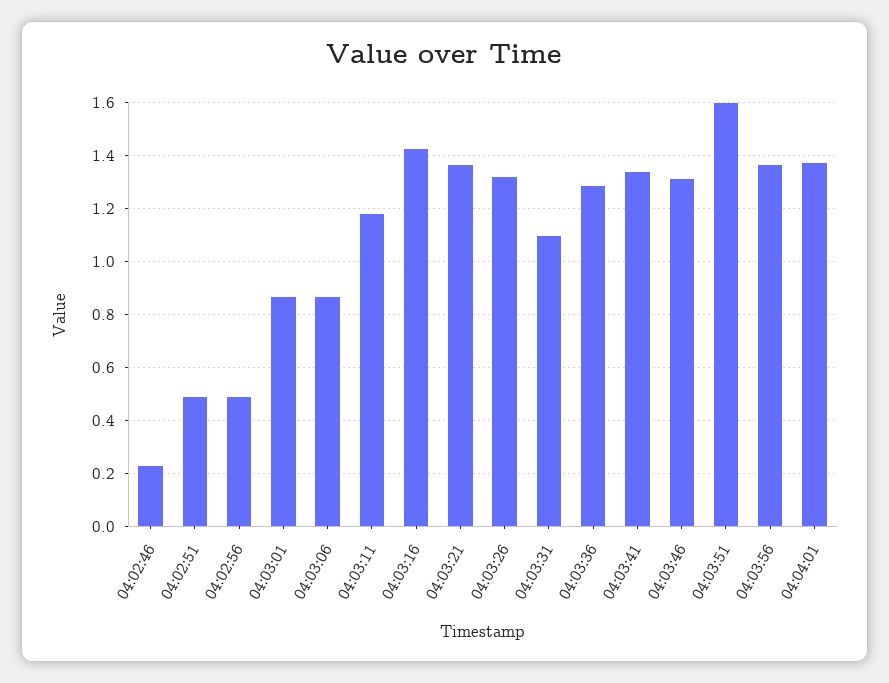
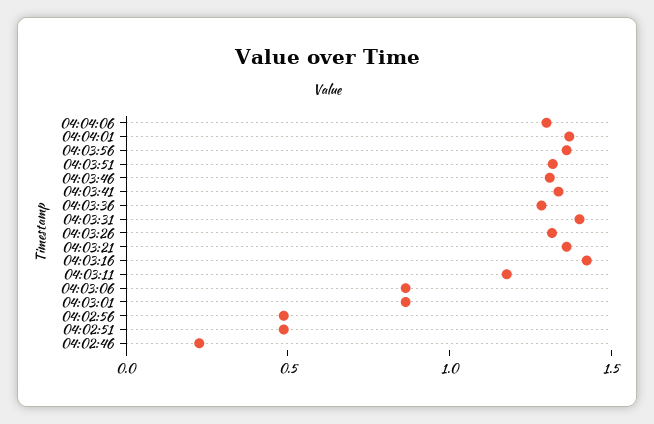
04:03:31: 1.1 -> 1.4
04:03:51: 1.6 -> 1.3
04:04:06: none -> 1.3

